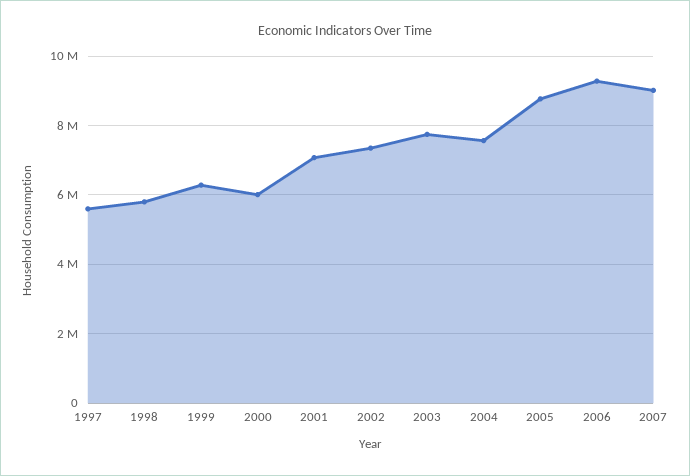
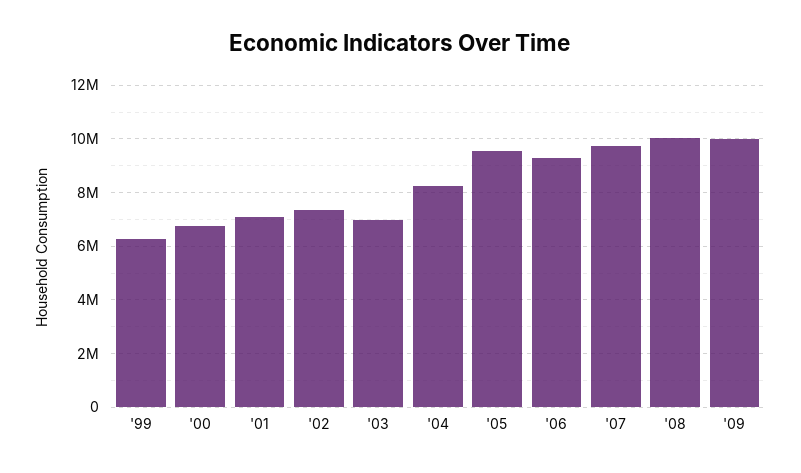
1997: 5600000 -> none
1998: 5800000 -> none
2000: 6000000 -> 6750000
2003: 7800000 -> 7000000
2004: 7600000 -> 8250000
2005: 8800000 -> 9500000
2007: 9000000 -> 9750000
'08: none -> 10000000
'09: none -> 10000000

